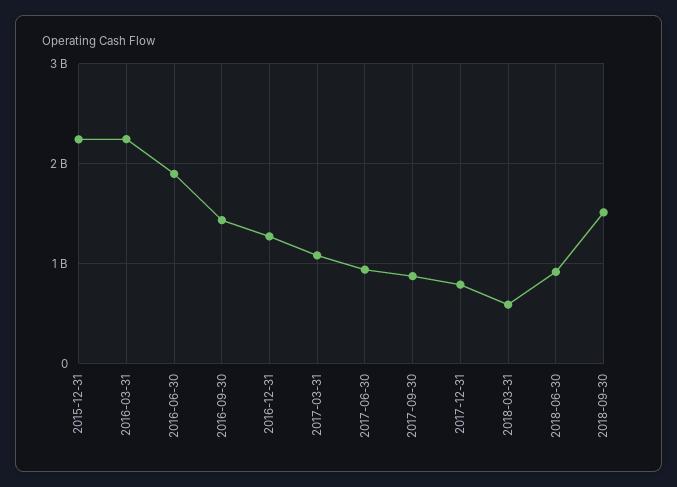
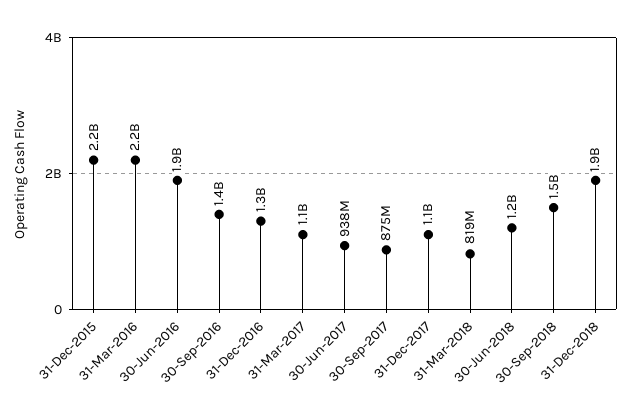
2017-12-31: 800000000 -> 1100000000
2018-03-31: 600000000 -> 819000000
2018-06-30: 900000000 -> 1200000000
31-Dec-2018: none -> 1900000000

